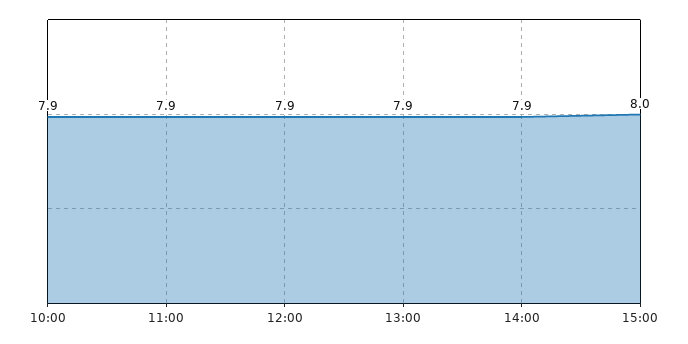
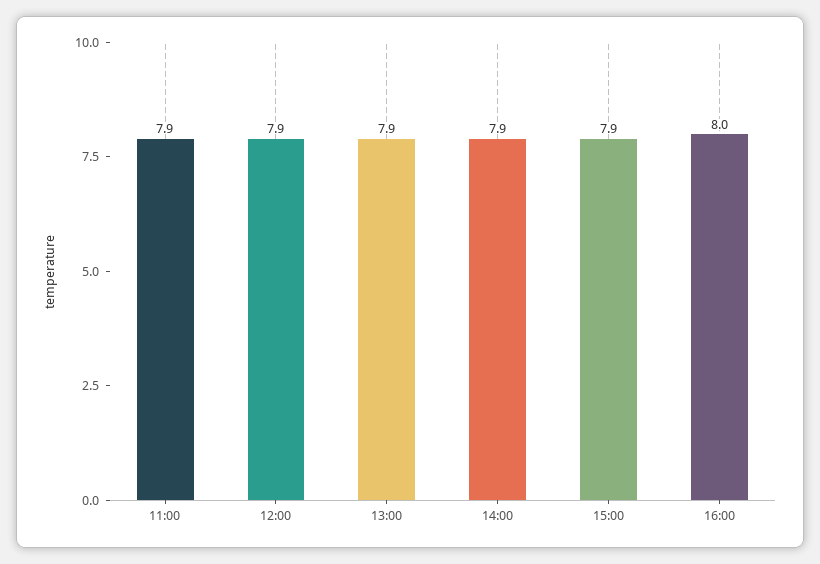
10:00: 7.9 -> none
15:00: 8 -> 7.9
16:00: none -> 8

